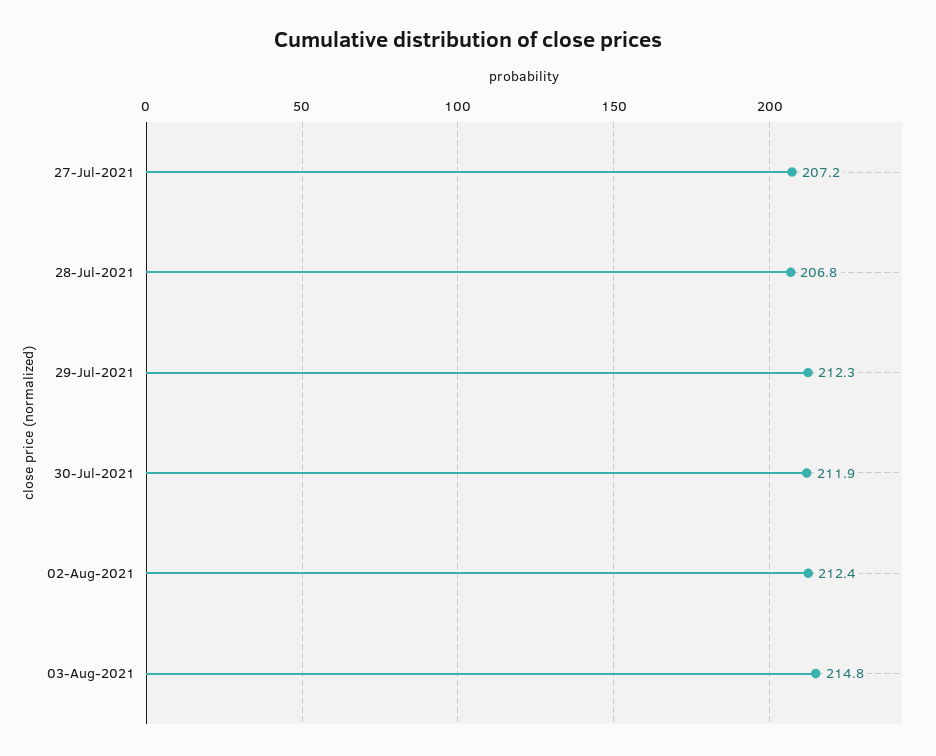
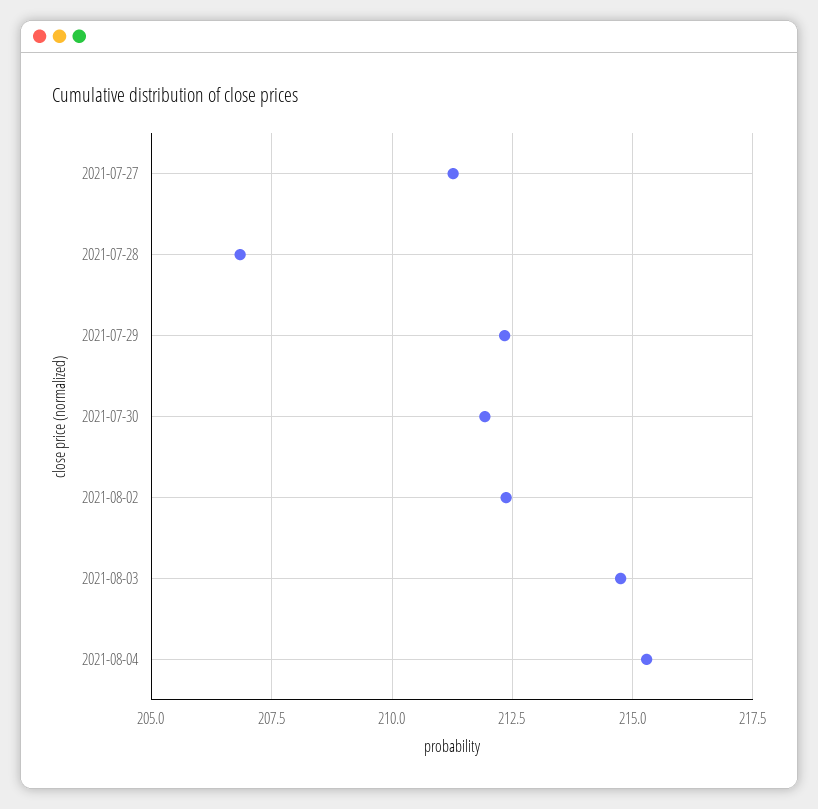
27-Jul-2021: 207.2 -> 211.25
2021-08-04: none -> 215.25

